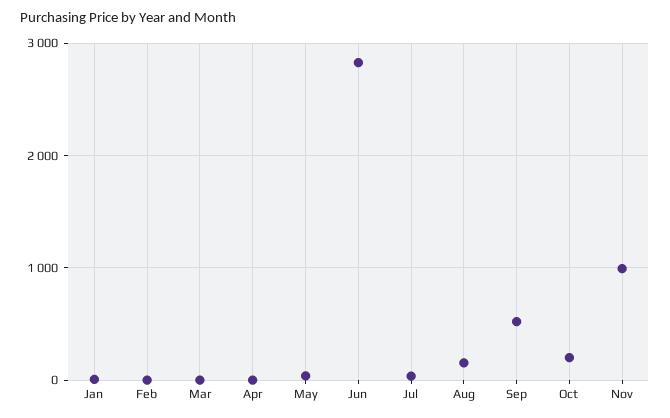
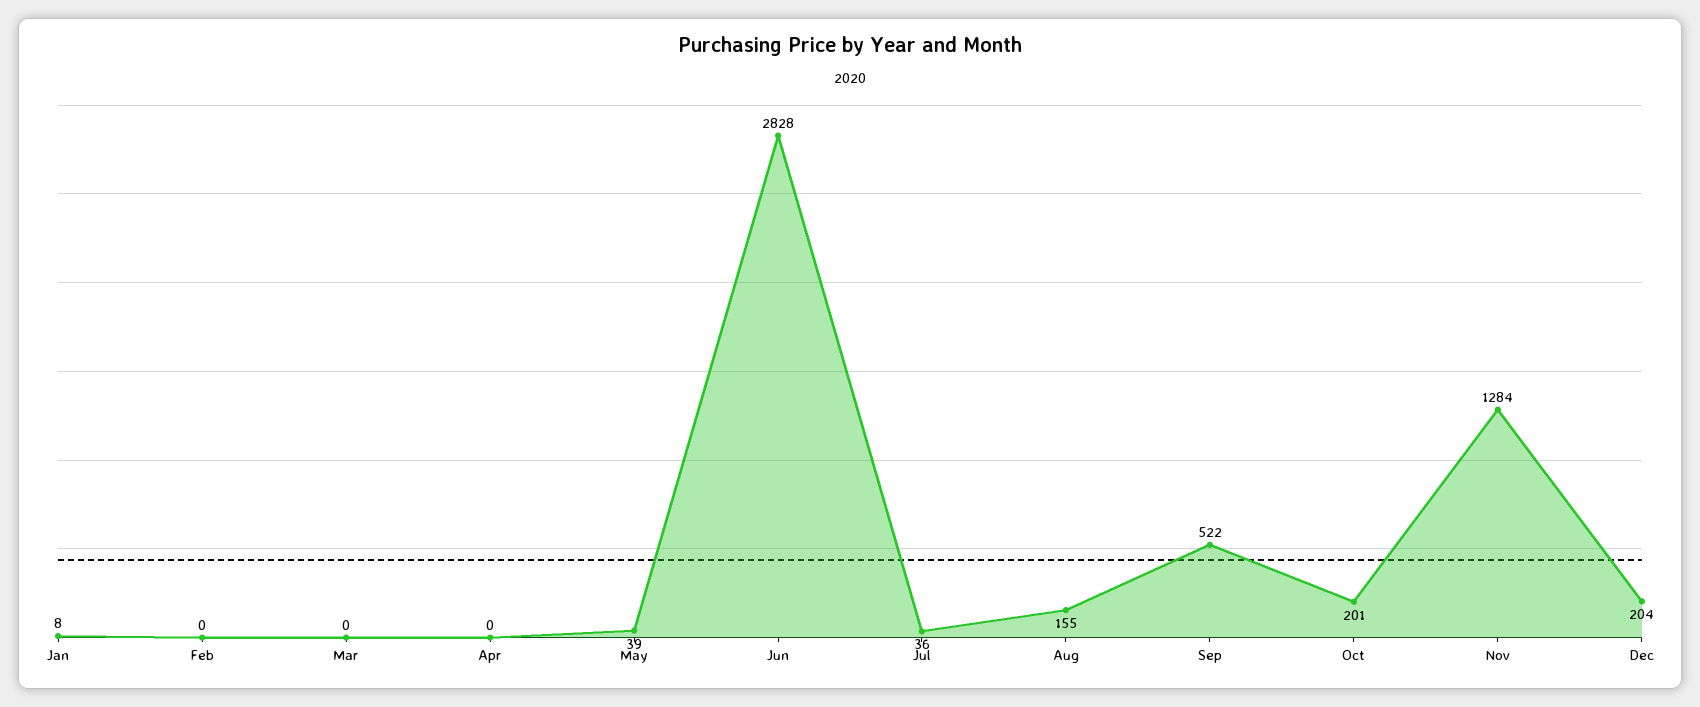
Nov: 1000 -> 1284
Dec: none -> 204

